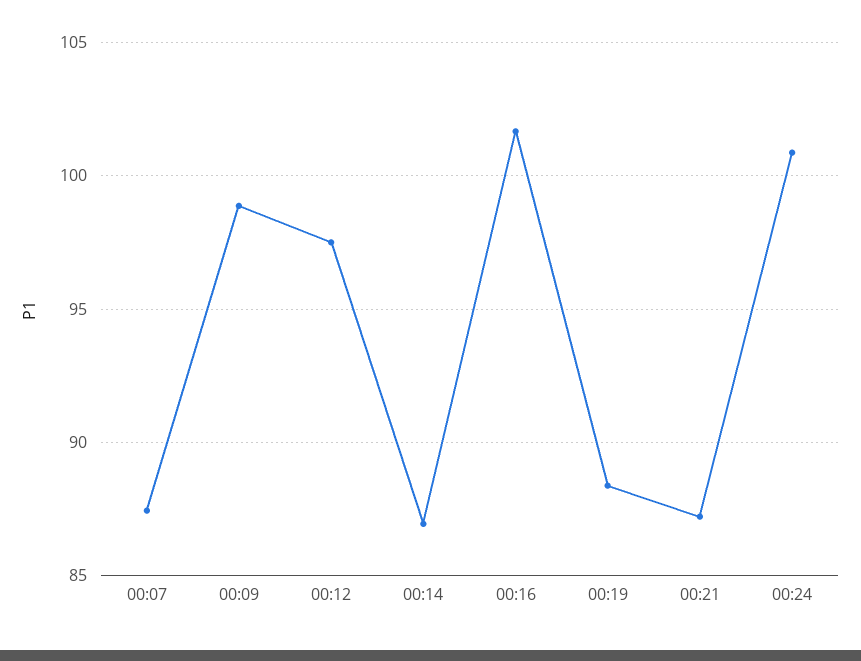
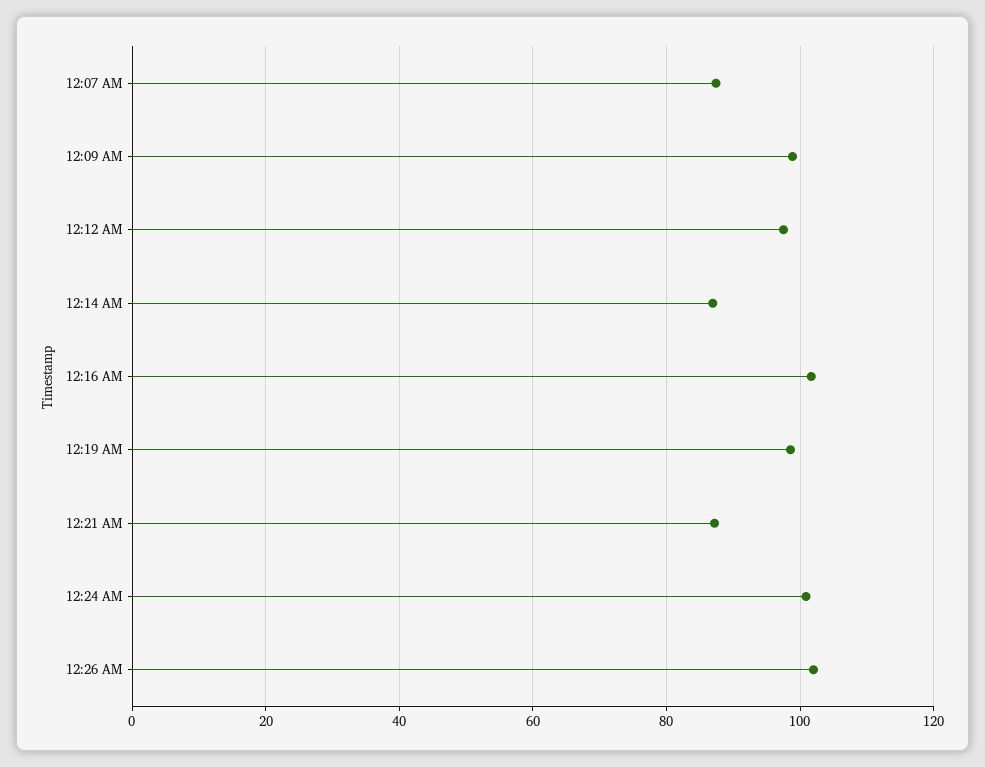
00:19: 88.5 -> 98
12:26 AM: none -> 102

